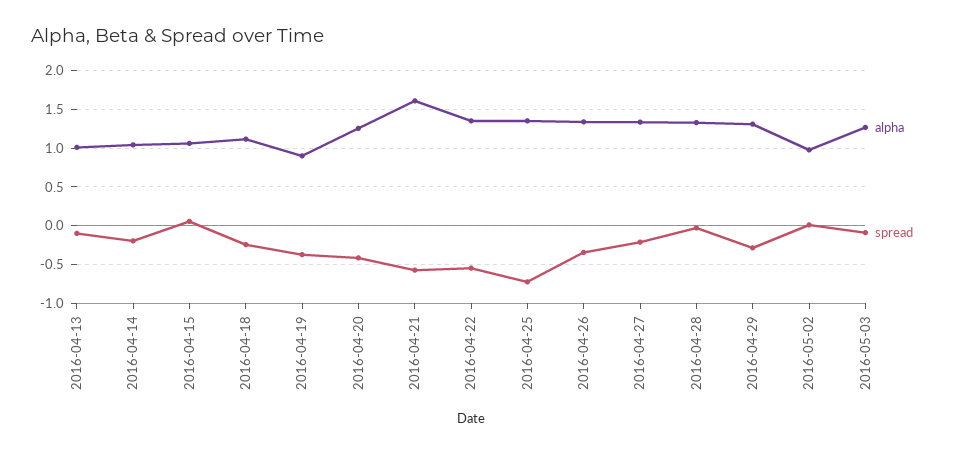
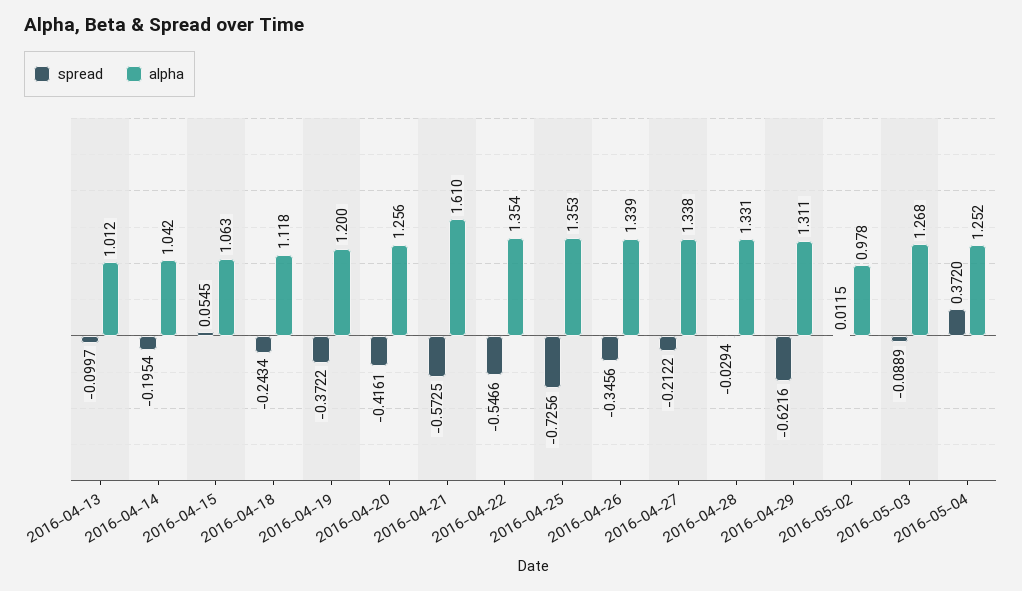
alpha, 2016-04-19: 0.9 -> 1.2
spread, 2016-04-29: -0.3 -> -0.6216
spread, 2016-05-04: none -> 0.372
alpha, 2016-05-04: none -> 1.252

